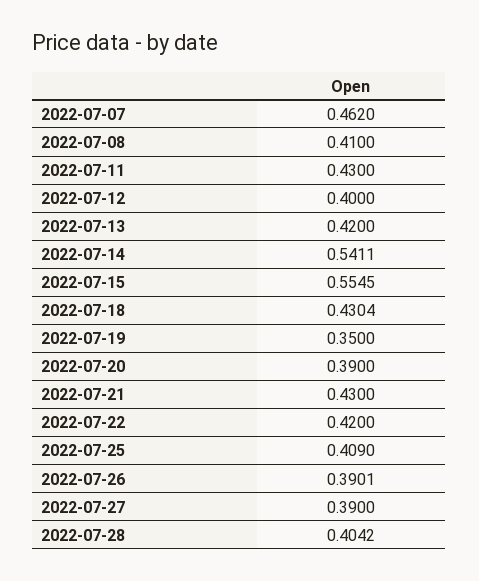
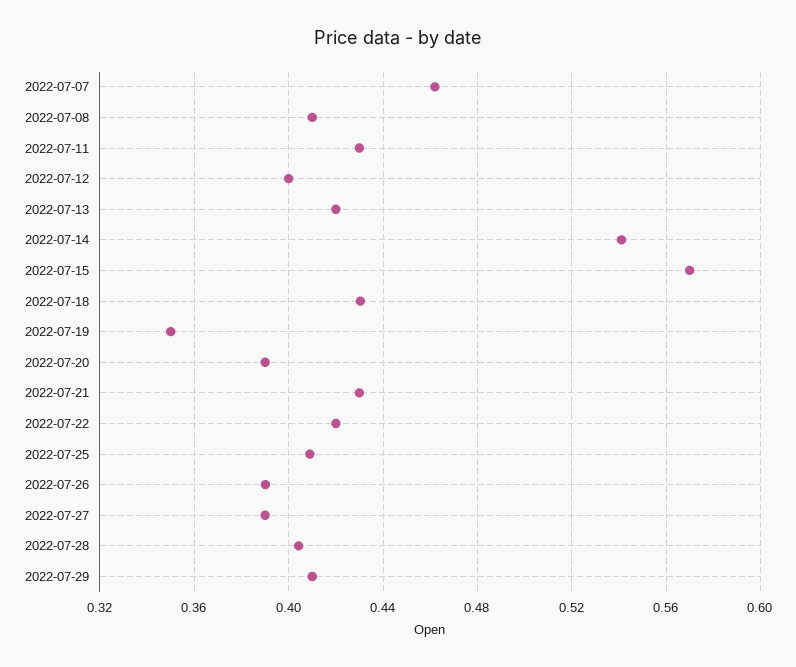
2022-07-15: 0.5545 -> 0.57
2022-07-29: none -> 0.41

